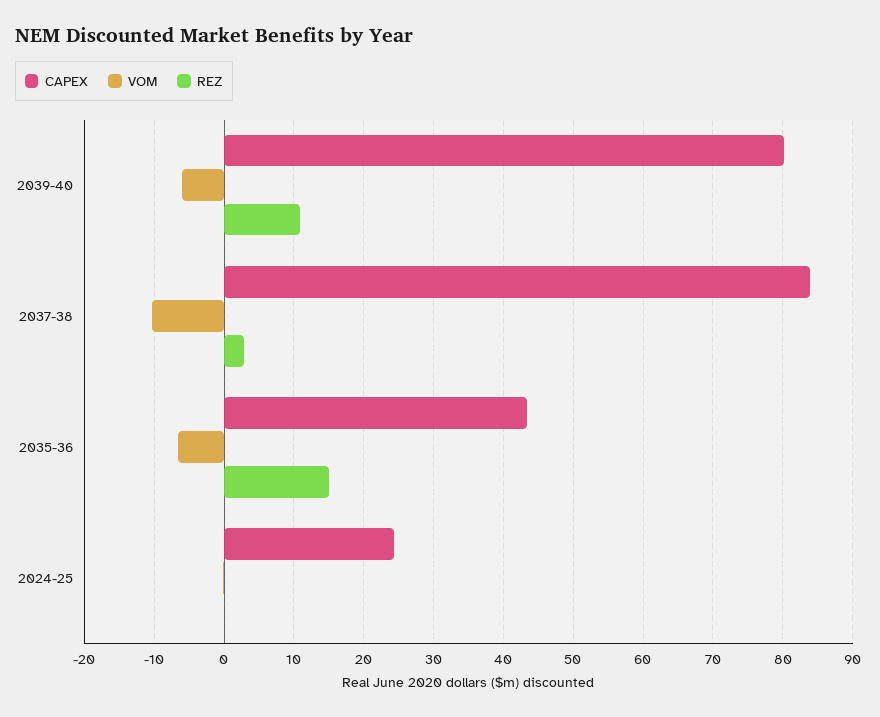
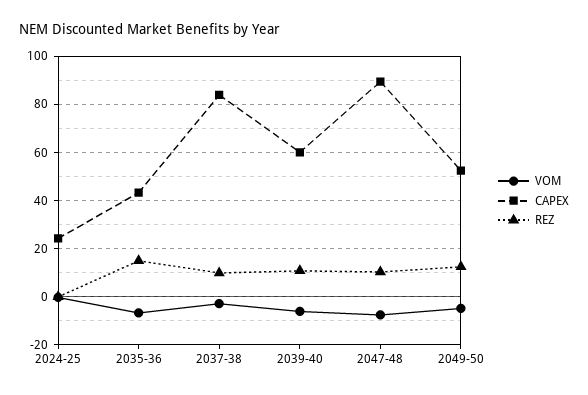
CAPEX, 2039-40: 80 -> 60
VOM, 2037-38: -10 -> -2.5
REZ, 2037-38: 3 -> 10
VOM, 2047-48: none -> -7.5
CAPEX, 2047-48: none -> 90
REZ, 2047-48: none -> 10
VOM, 2049-50: none -> -5
CAPEX, 2049-50: none -> 52.5
REZ, 2049-50: none -> 12.5

